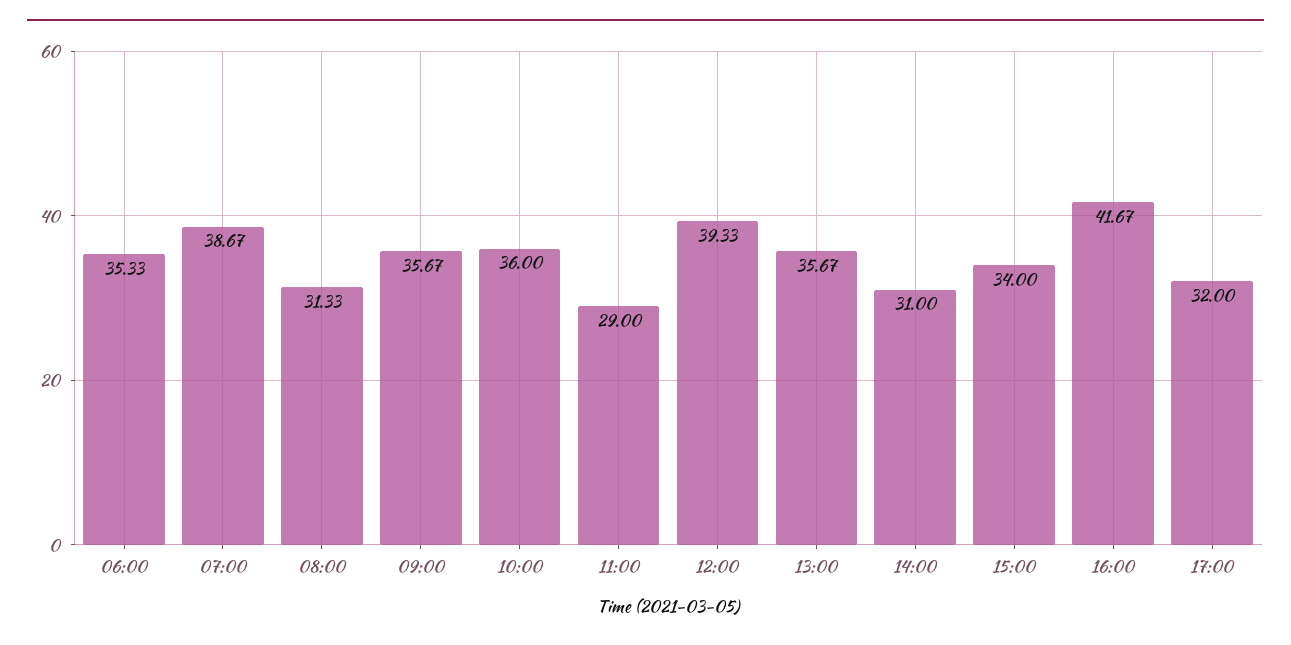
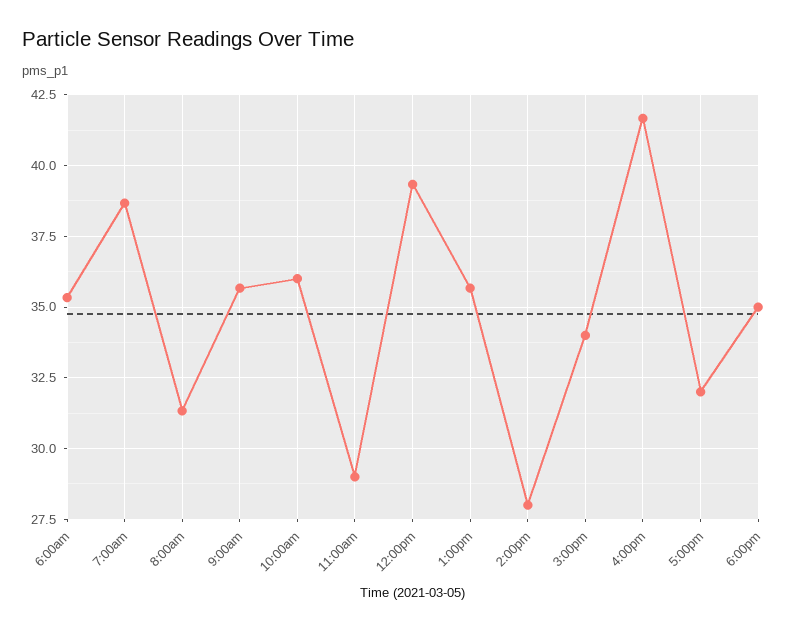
14:00: 31 -> 28
6:00pm: none -> 35

